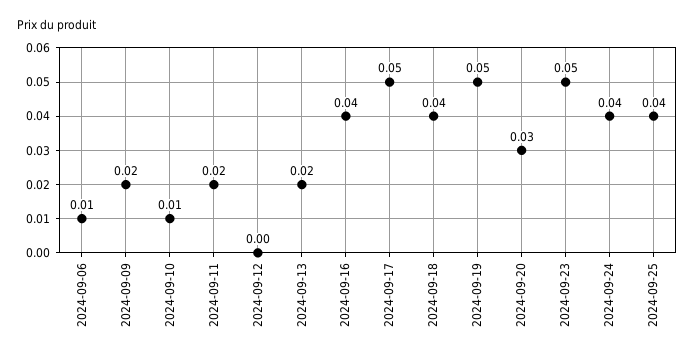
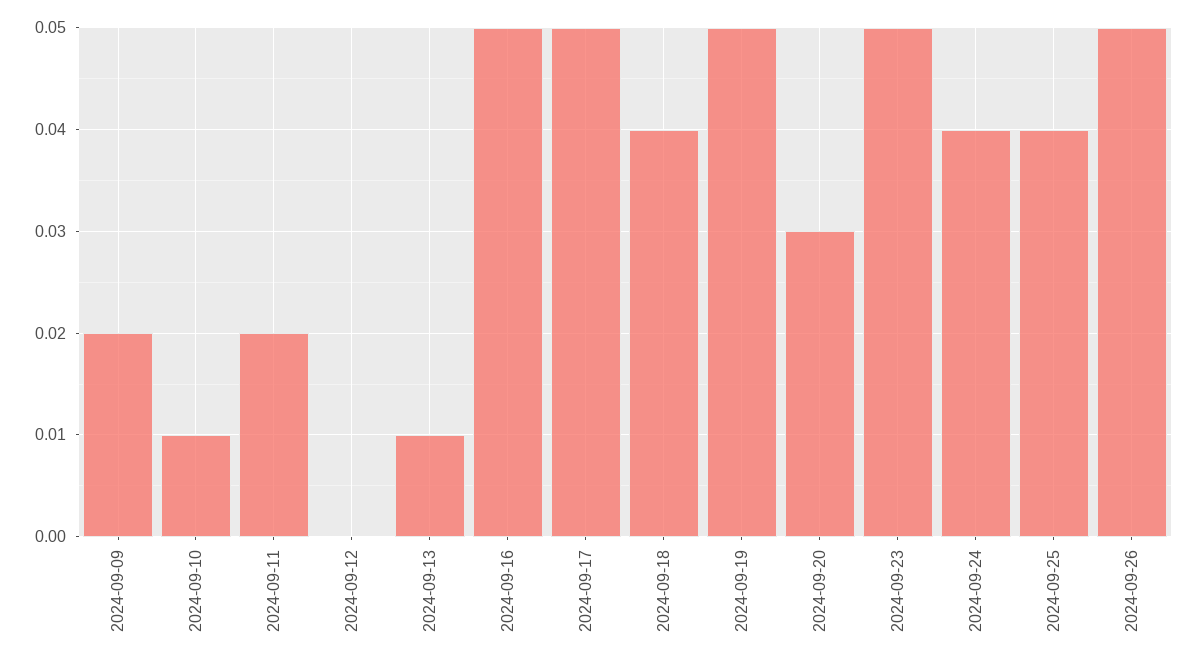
2024-09-06: 0.01 -> none
2024-09-13: 0.02 -> 0.01
2024-09-16: 0.04 -> 0.05
2024-09-26: none -> 0.05

